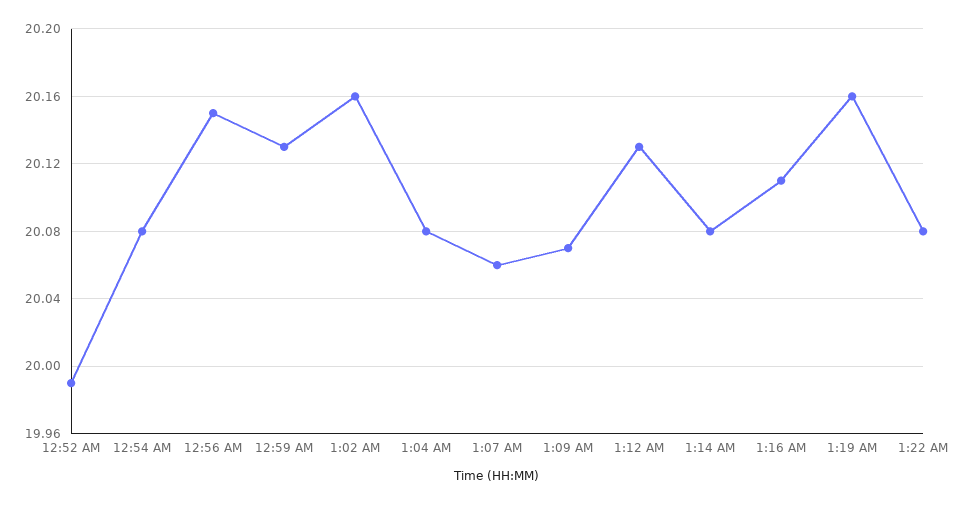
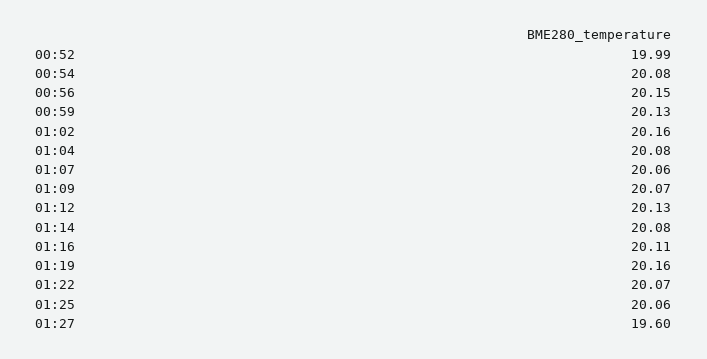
1:22 AM: 20.08 -> 20.07
01:25: none -> 20.06
01:27: none -> 19.6

